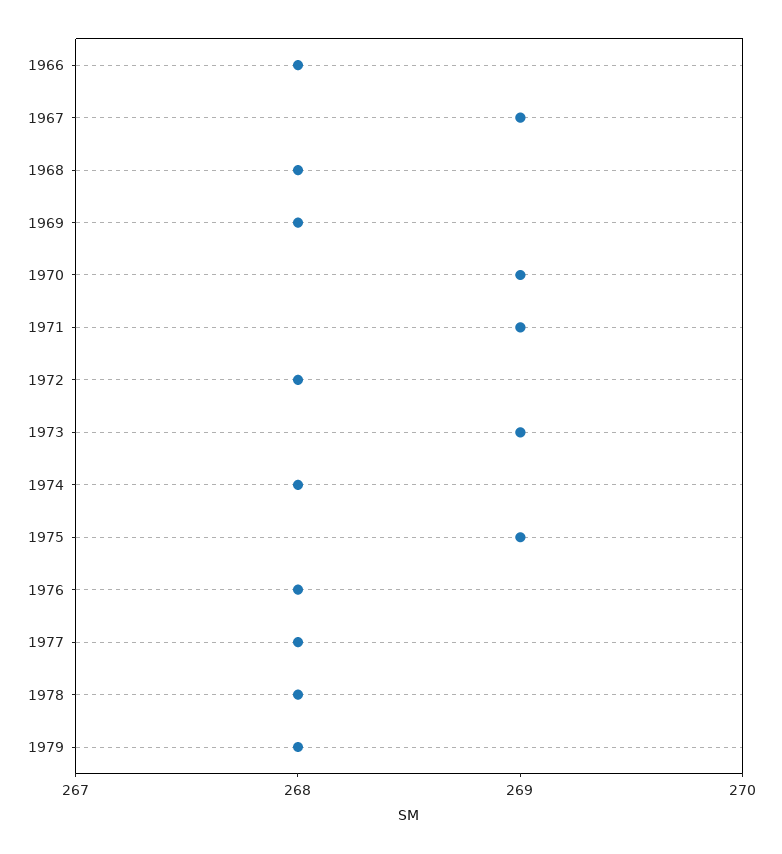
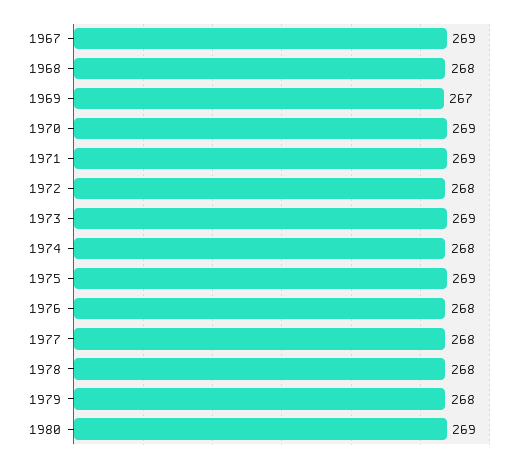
1966: 268 -> none
1969: 268 -> 267
1980: none -> 269

